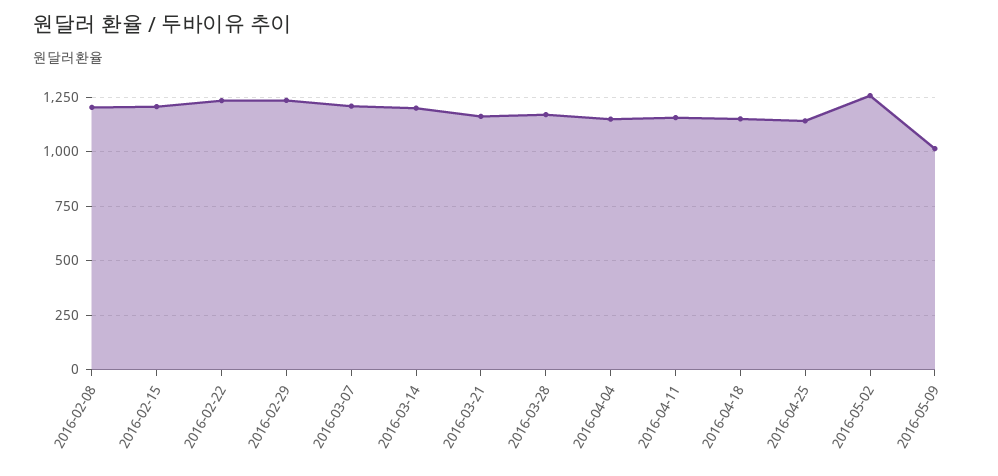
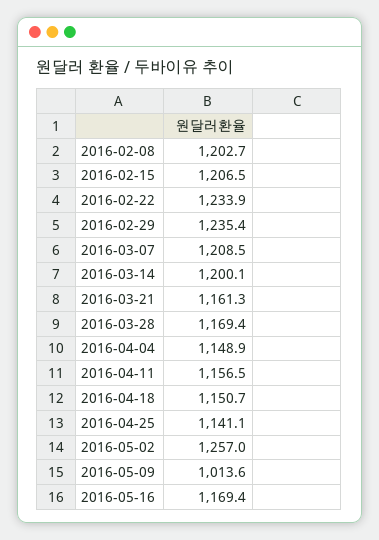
2016-05-16: none -> 1169.4

